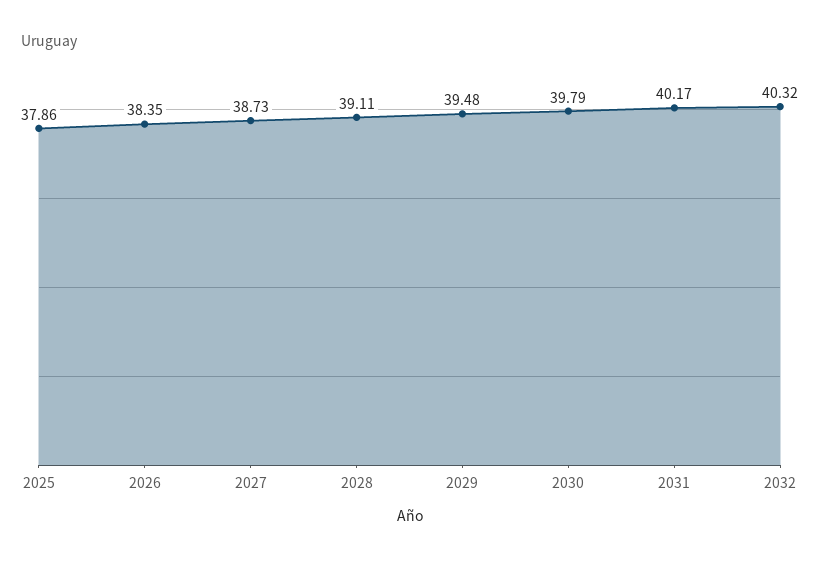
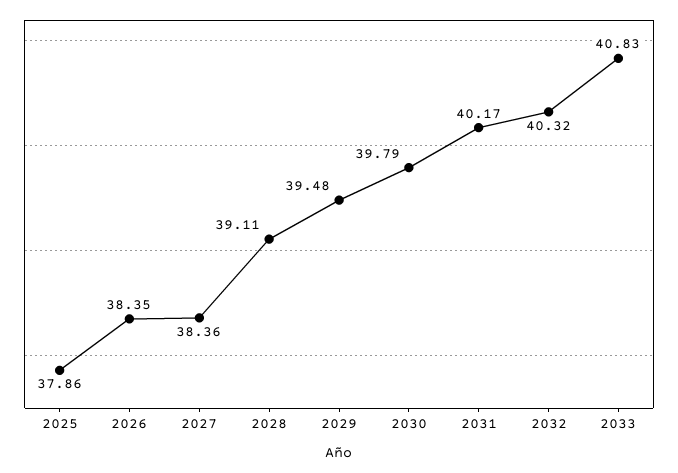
2027: 38.73 -> 38.36
2033: none -> 40.83

